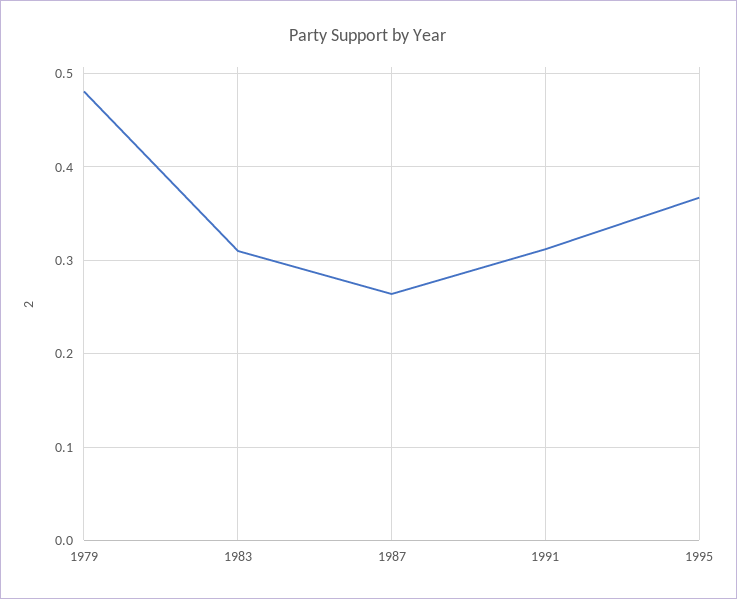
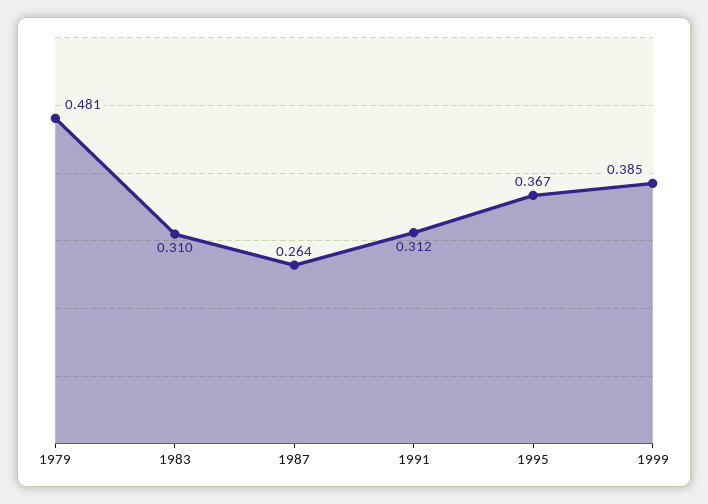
1999: none -> 0.385

